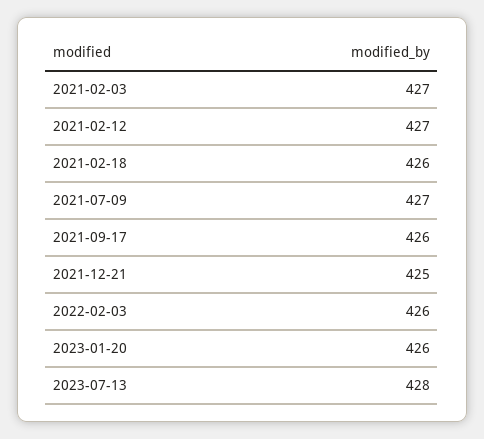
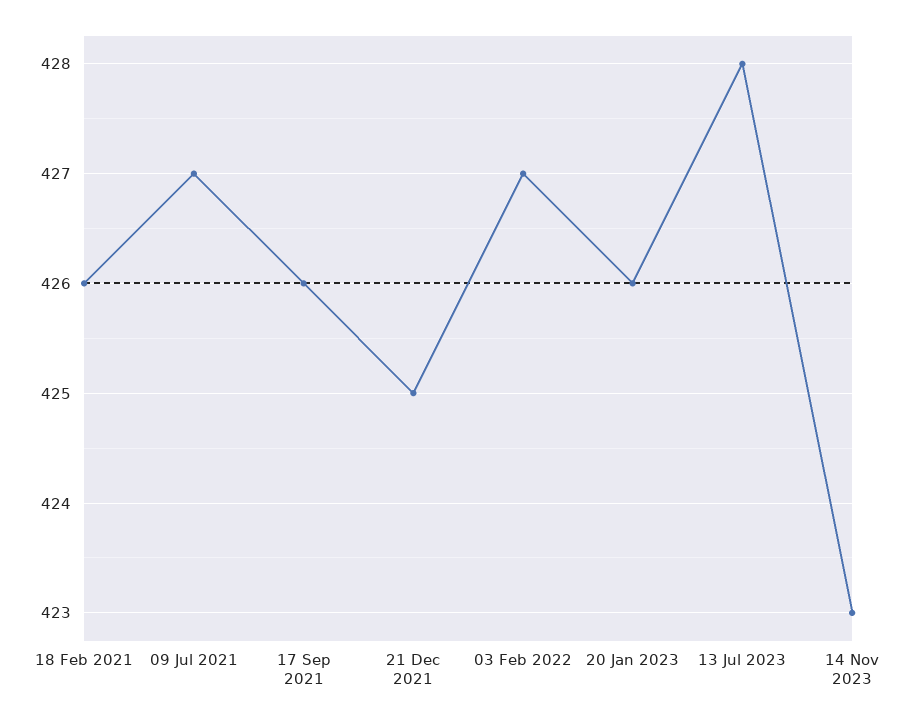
2021-02-03: 427 -> none
2021-02-12: 427 -> none
2022-02-03: 426 -> 427
14 Nov 2023: none -> 423

